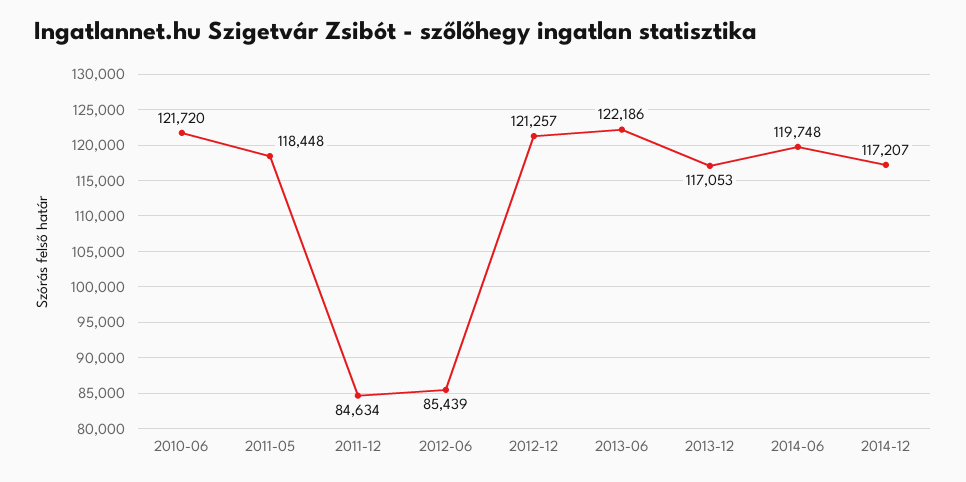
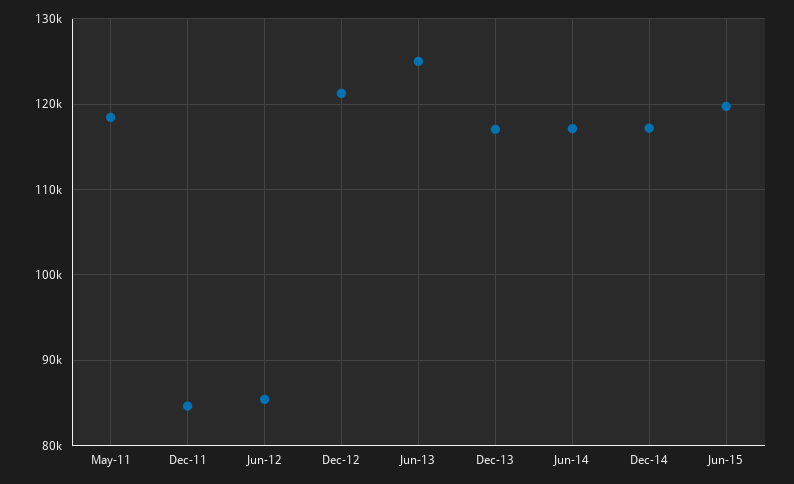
2010-06: 121720 -> none
2013-06: 122186 -> 125000
2014-06: 119748 -> 117000
Jun-15: none -> 120000

